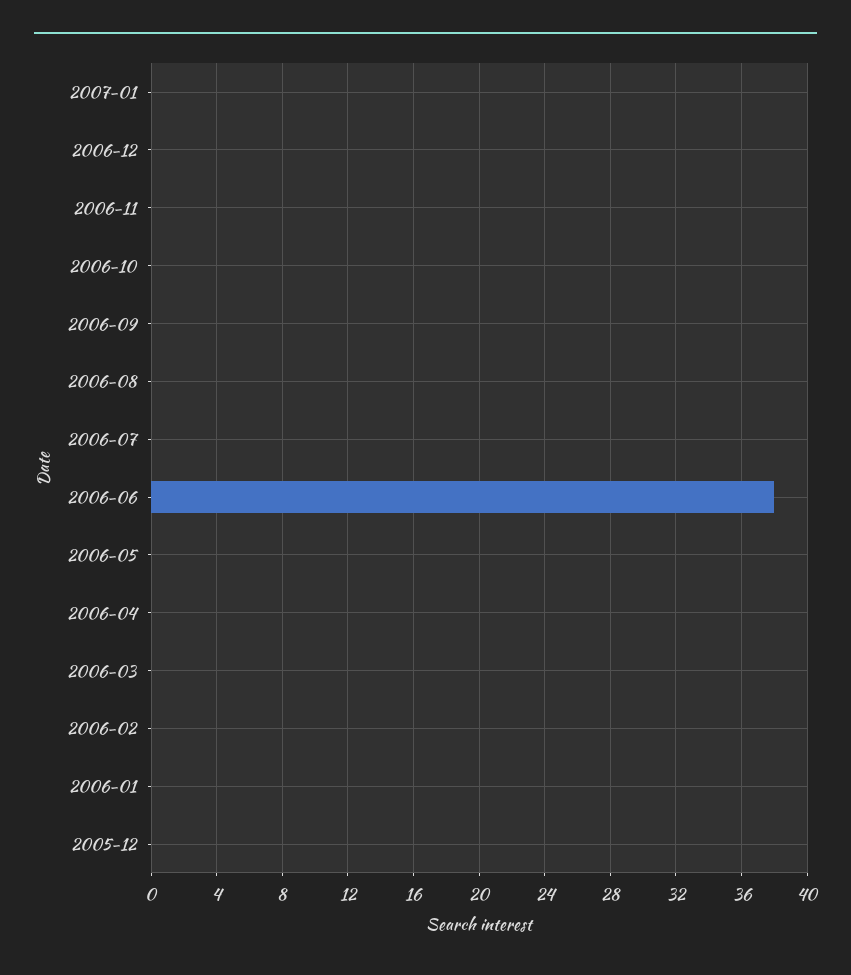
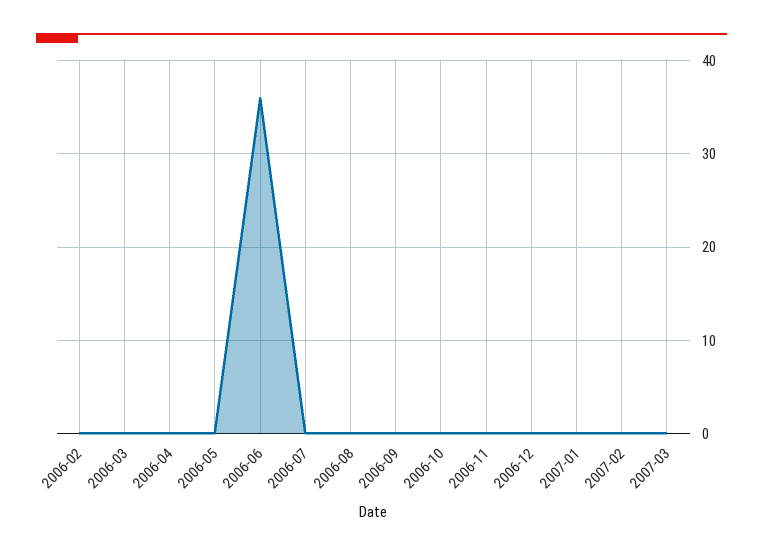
2006-06: 38 -> 36
2006-01: 0 -> none
2005-12: 0 -> none
2007-02: none -> 0
2007-03: none -> 0

